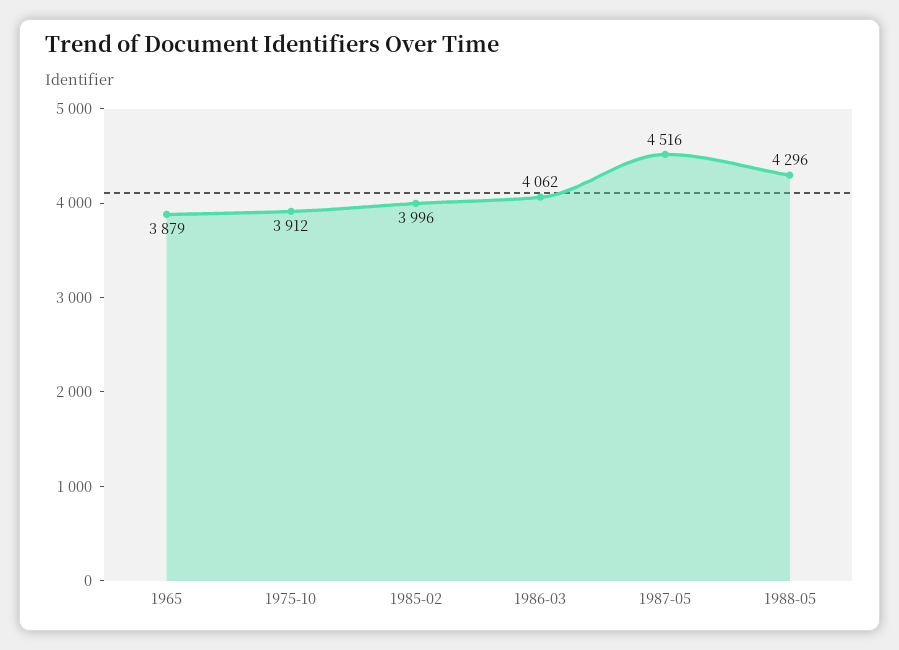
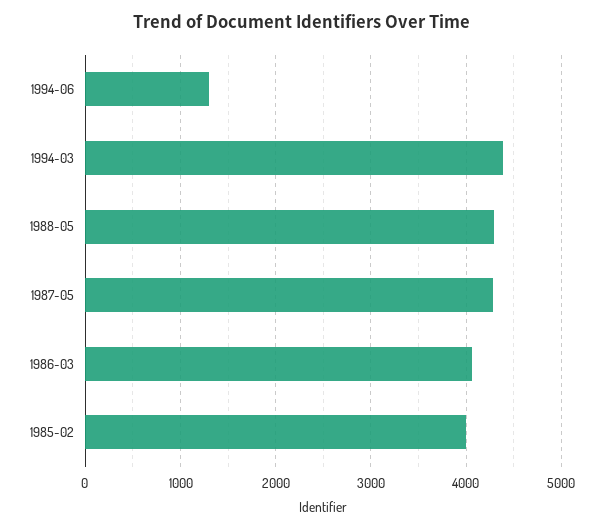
1965: 3879 -> none
1975-10: 3912 -> none
1987-05: 4516 -> 4300
1994-06: none -> 1300
1994-03: none -> 4400

